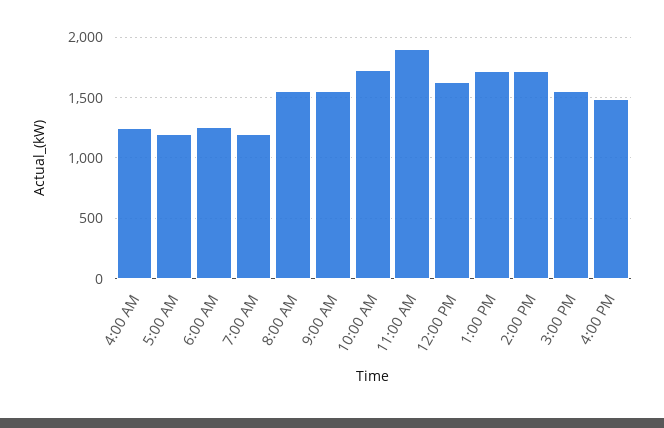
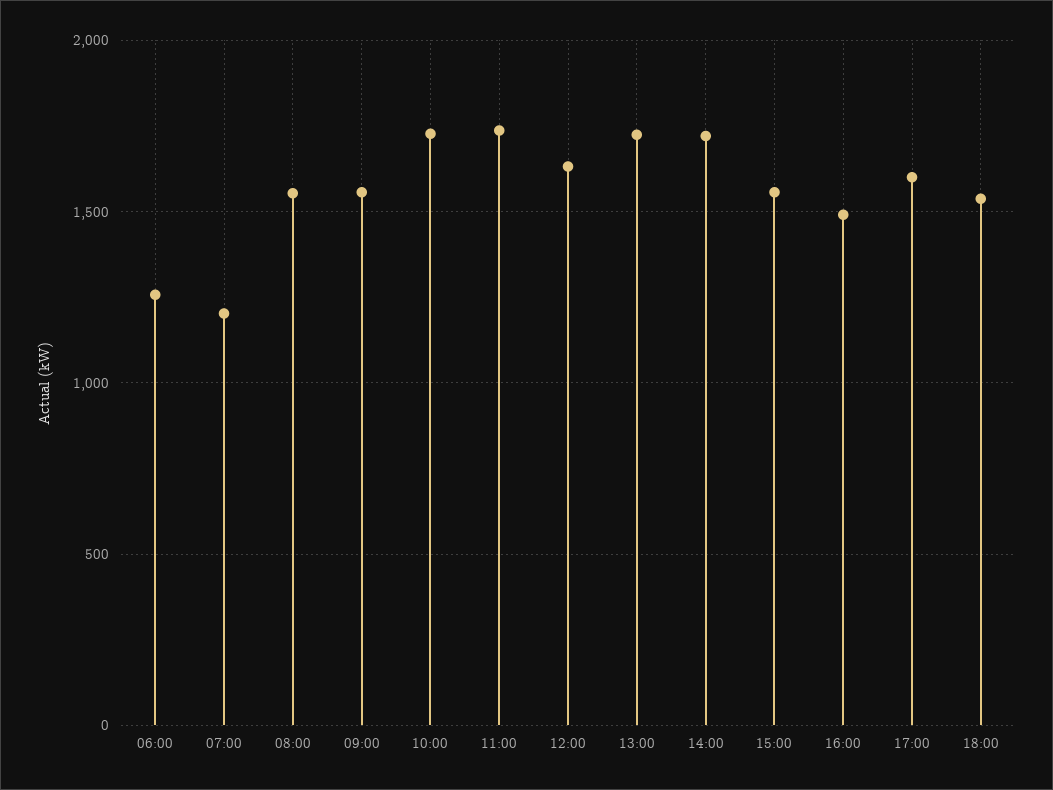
4:00 AM: 1250 -> none
5:00 AM: 1200 -> none
11:00 AM: 1900 -> 1750
17:00: none -> 1600
18:00: none -> 1550

